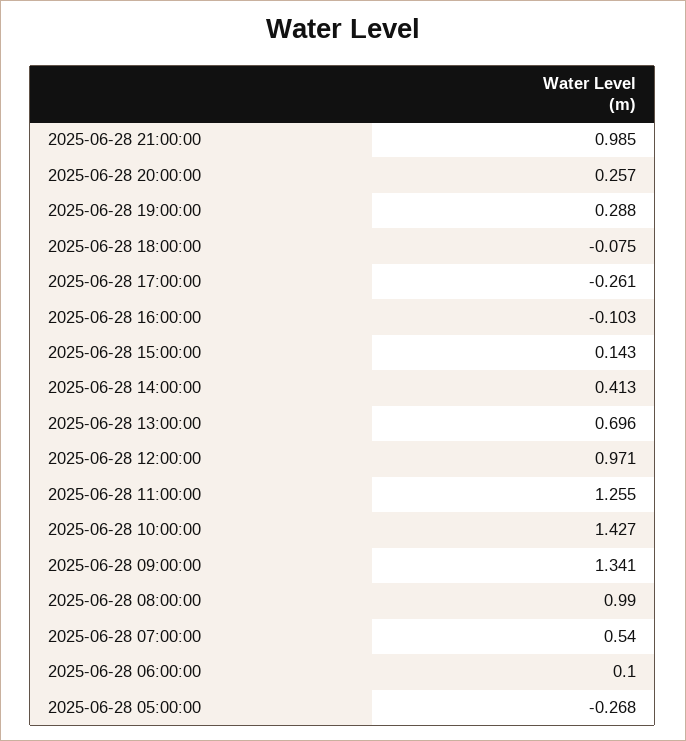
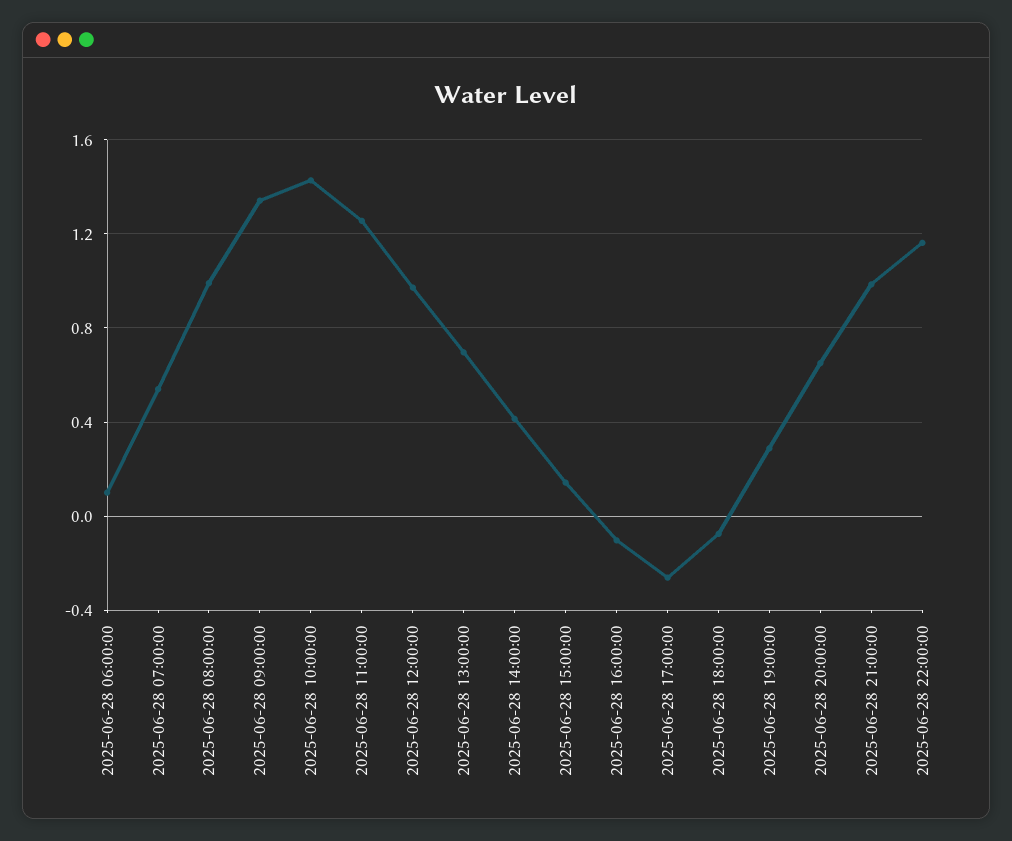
2025-06-28 20:00:00: 0.257 -> 0.65
2025-06-28 05:00:00: -0.268 -> none
2025-06-28 22:00:00: none -> 1.15

